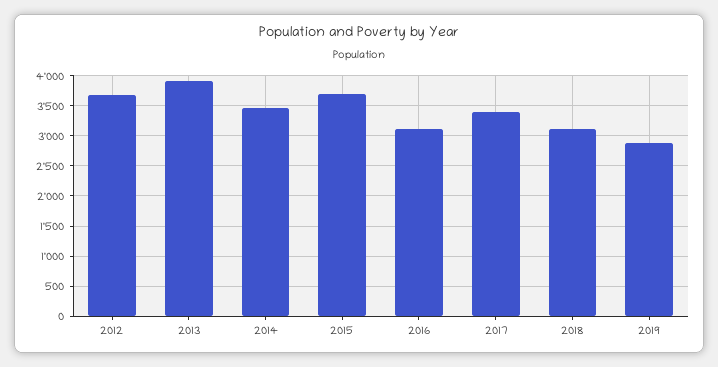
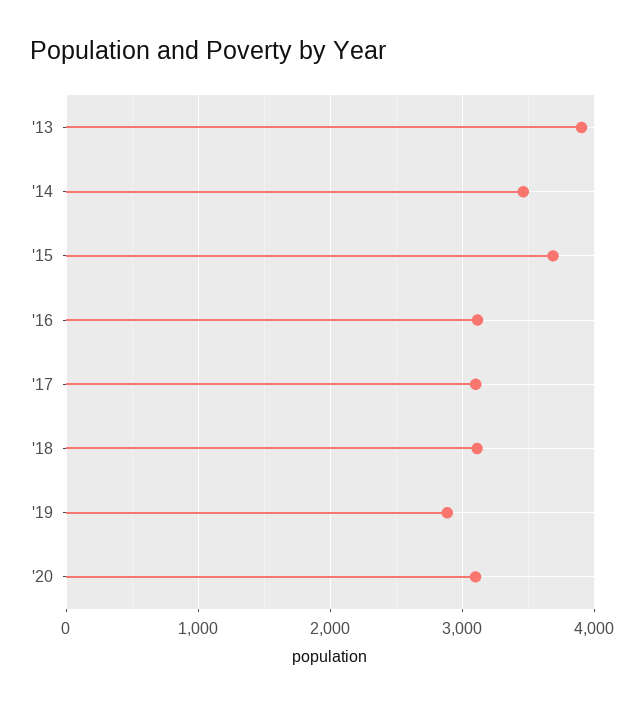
2012: 3700 -> none
2017: 3400 -> 3100
'20: none -> 3100

